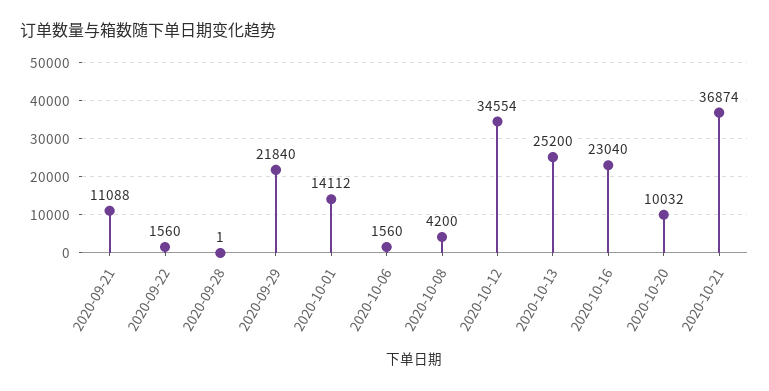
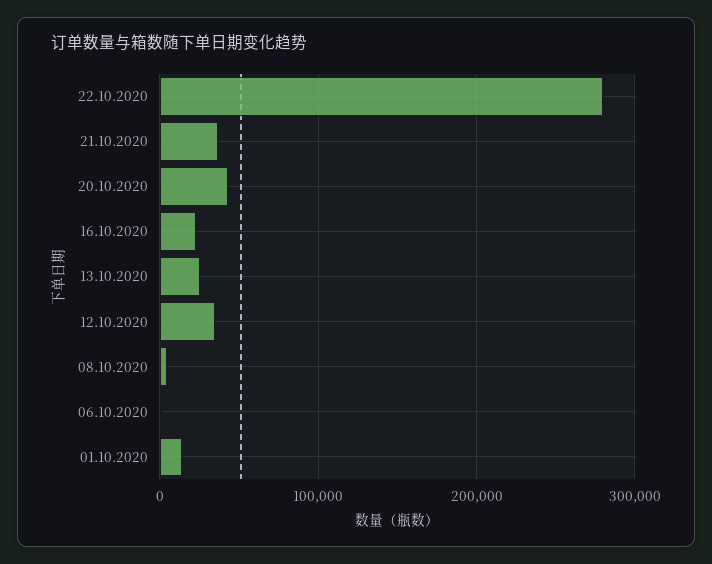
2020-09-21: 11088 -> none
2020-09-22: 1560 -> none
2020-09-28: 1 -> none
2020-09-29: 21840 -> none
2020-10-20: 10032 -> 40000
22.10.2020: none -> 280000

